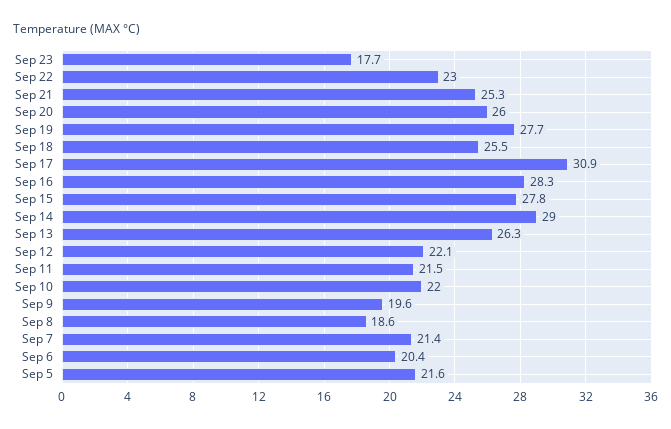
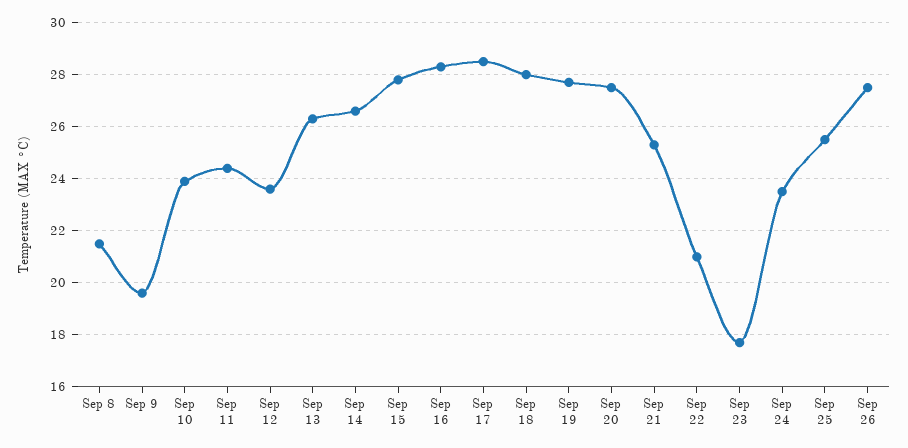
Sep 22: 23 -> 21
Sep 20: 26 -> 27.5
Sep 18: 25.5 -> 28
Sep 17: 30.9 -> 28.5
Sep 14: 29 -> 26.5
Sep 12: 22.1 -> 23.5
Sep 11: 21.5 -> 24.5
Sep 10: 22 -> 24
Sep 8: 18.6 -> 21.5
Sep 7: 21.4 -> none
Sep 6: 20.4 -> none
Sep 5: 21.6 -> none
Sep 24: none -> 23.5
Sep 25: none -> 25.5
Sep 26: none -> 27.5

